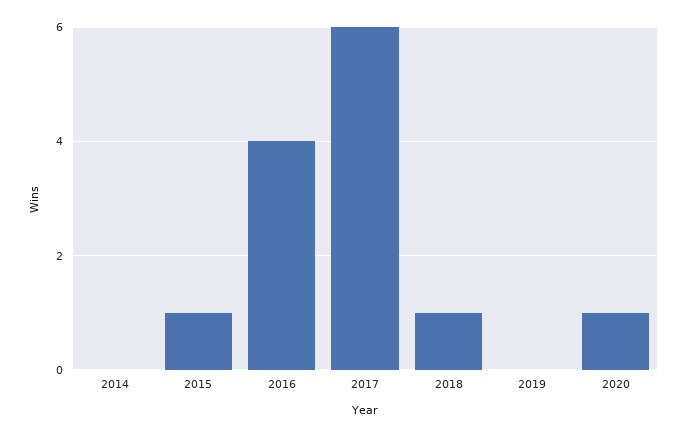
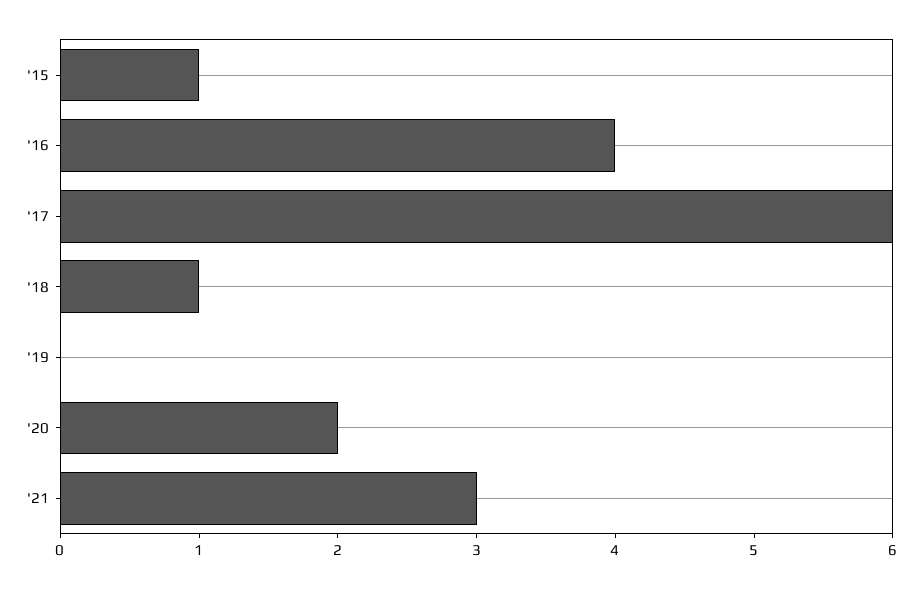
2014: 0 -> none
2020: 1 -> 2
'21: none -> 3

